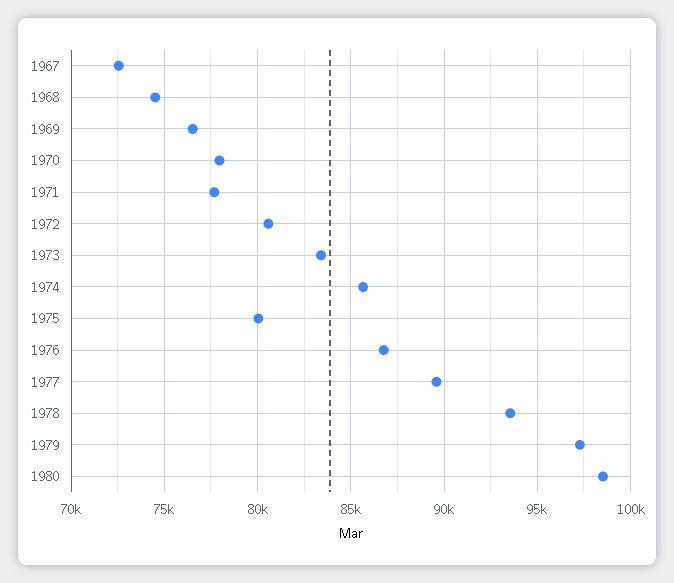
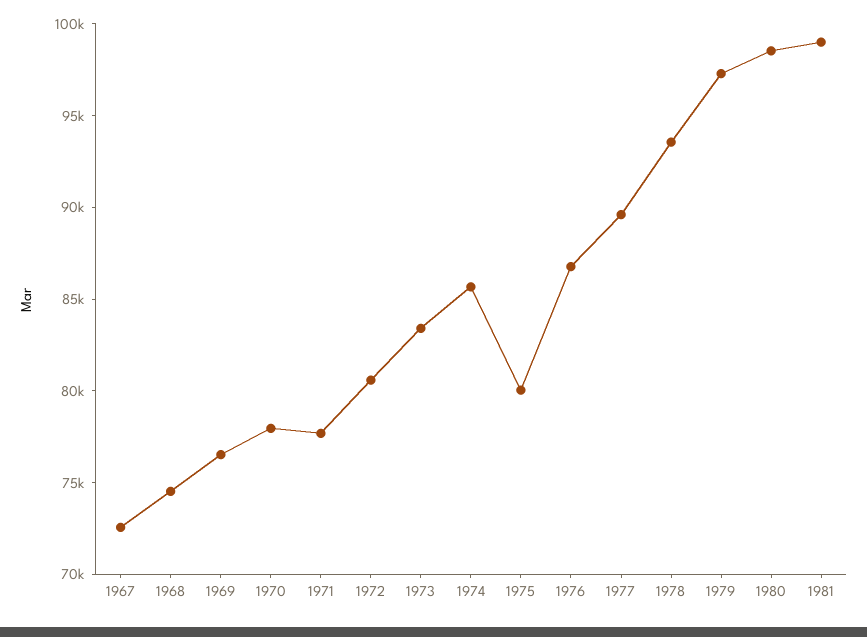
1981: none -> 99000

